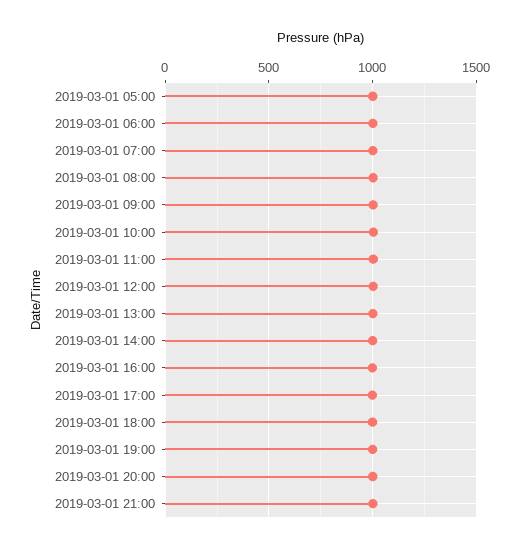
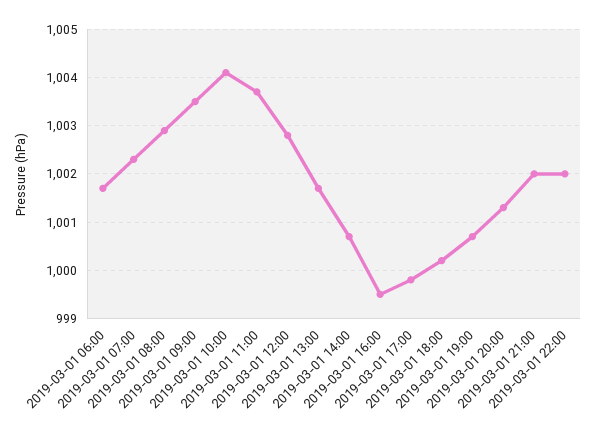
2019-03-01 05:00: 1000 -> none
2019-03-01 22:00: none -> 1002

